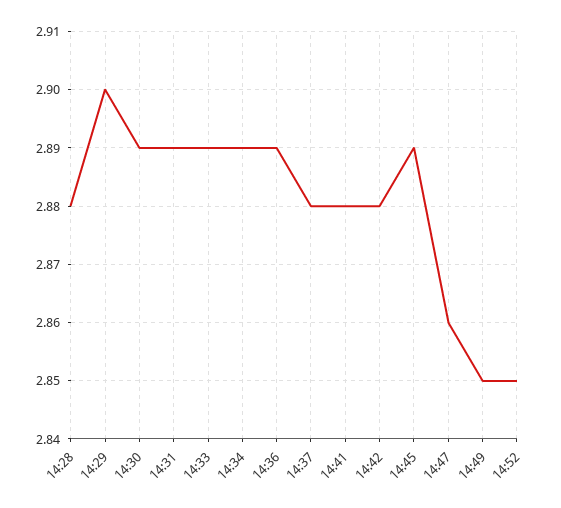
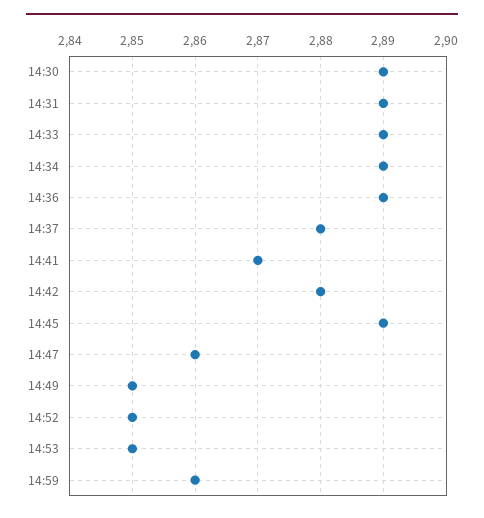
14:28: 2.88 -> none
14:29: 2.9 -> none
14:41: 2.88 -> 2.87
14:53: none -> 2.85
14:59: none -> 2.86

